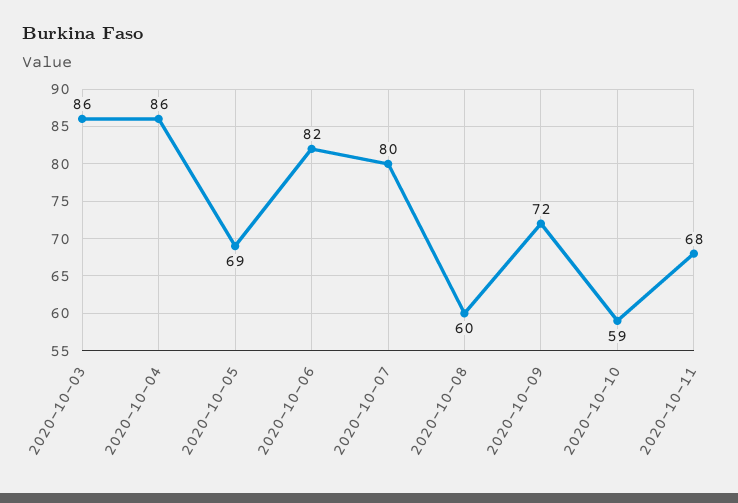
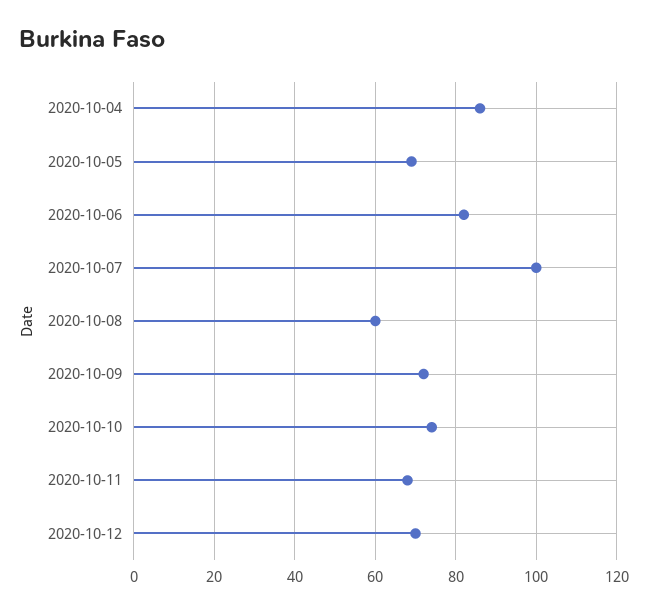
2020-10-03: 86 -> none
2020-10-07: 80 -> 100
2020-10-10: 59 -> 75
2020-10-12: none -> 70

